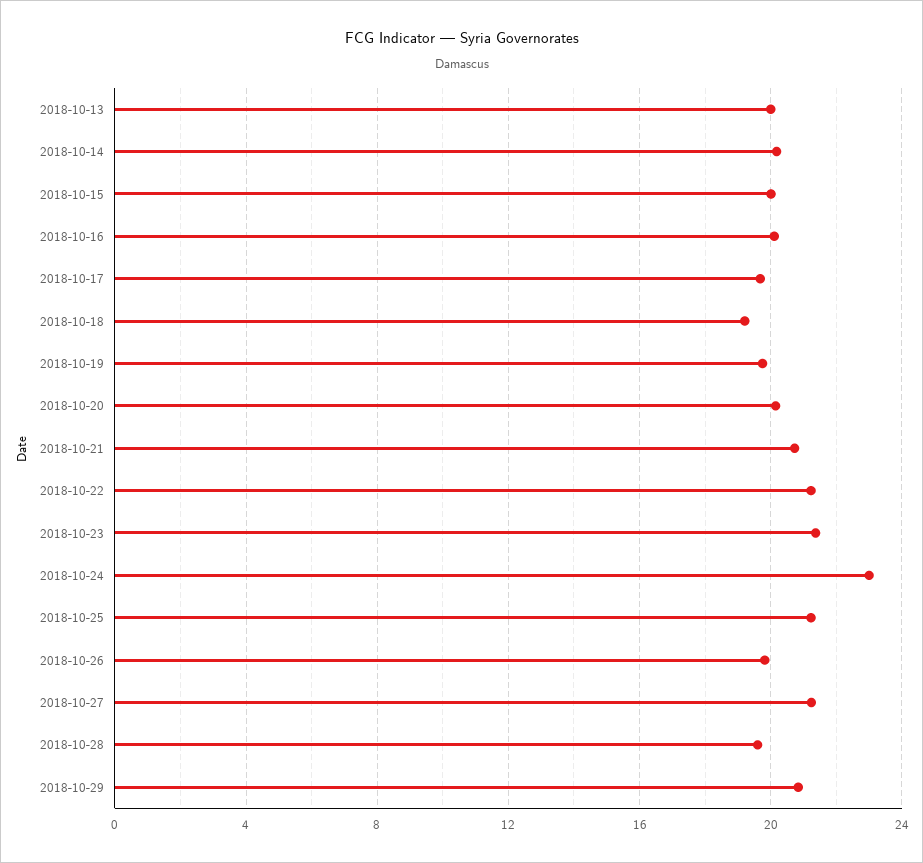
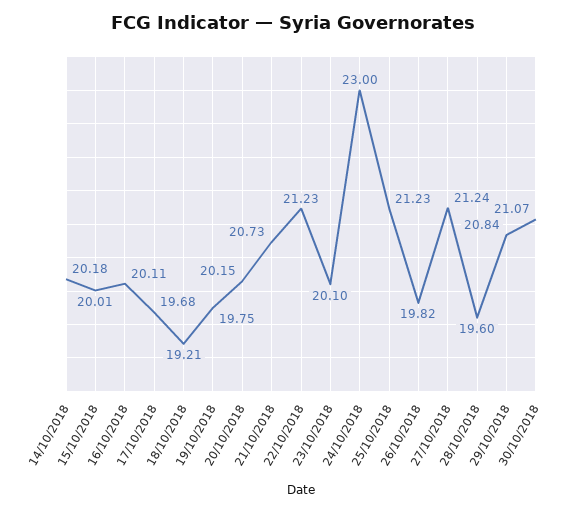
2018-10-13: 20 -> none
2018-10-23: 21.5 -> 20.1
30/10/2018: none -> 21.07

